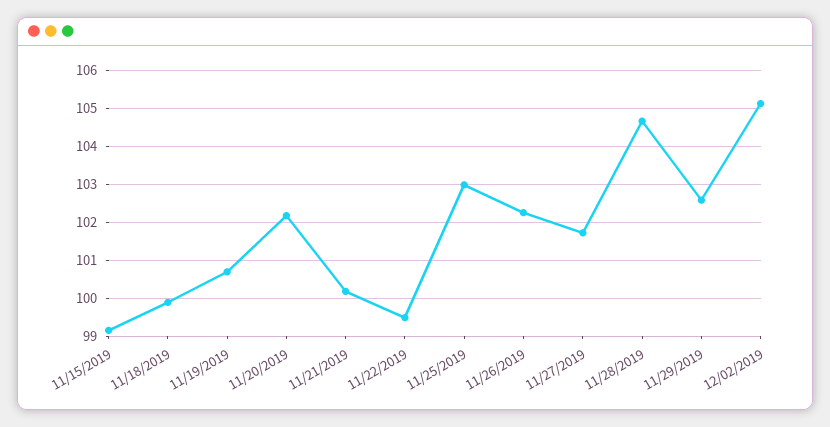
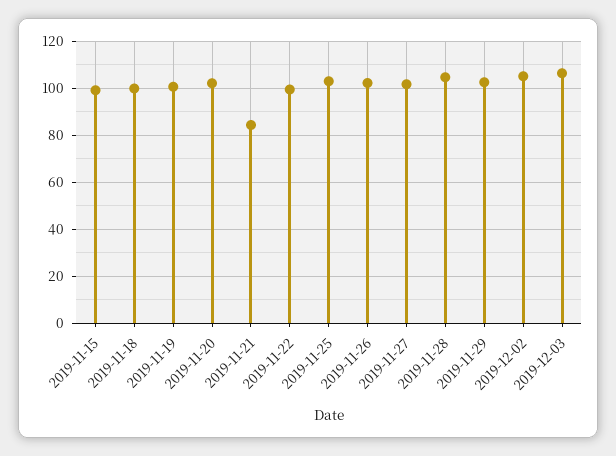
11/21/2019: 100.2 -> 85
2019-12-03: none -> 105

